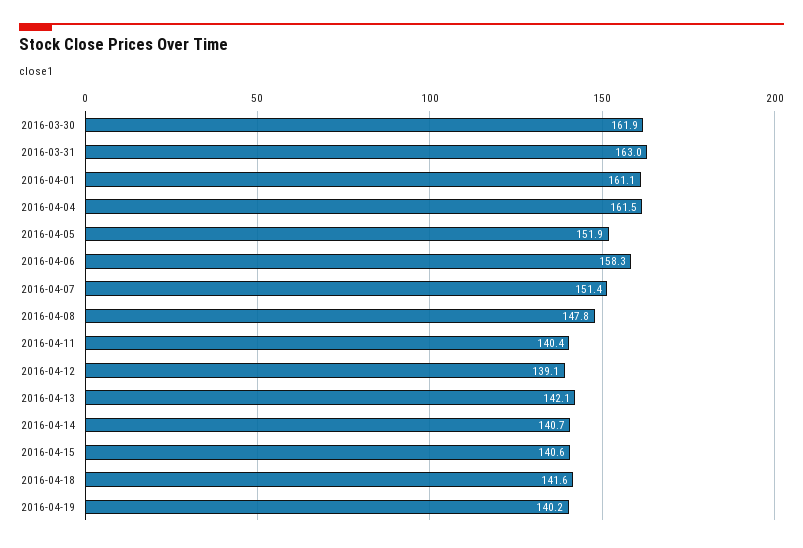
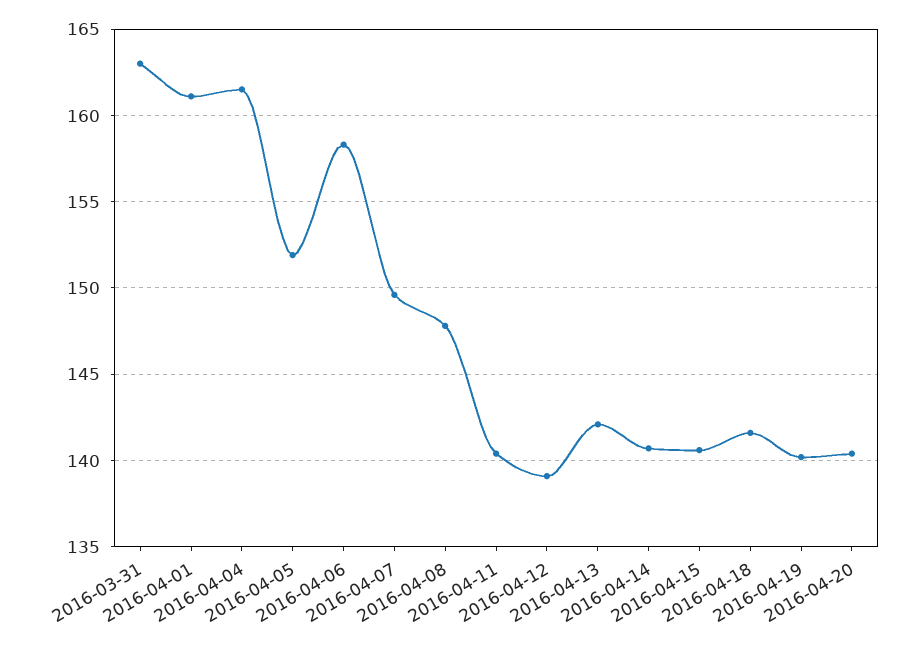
2016-03-30: 161.9 -> none
2016-04-07: 151.4 -> 149.5
2016-04-20: none -> 140.5

